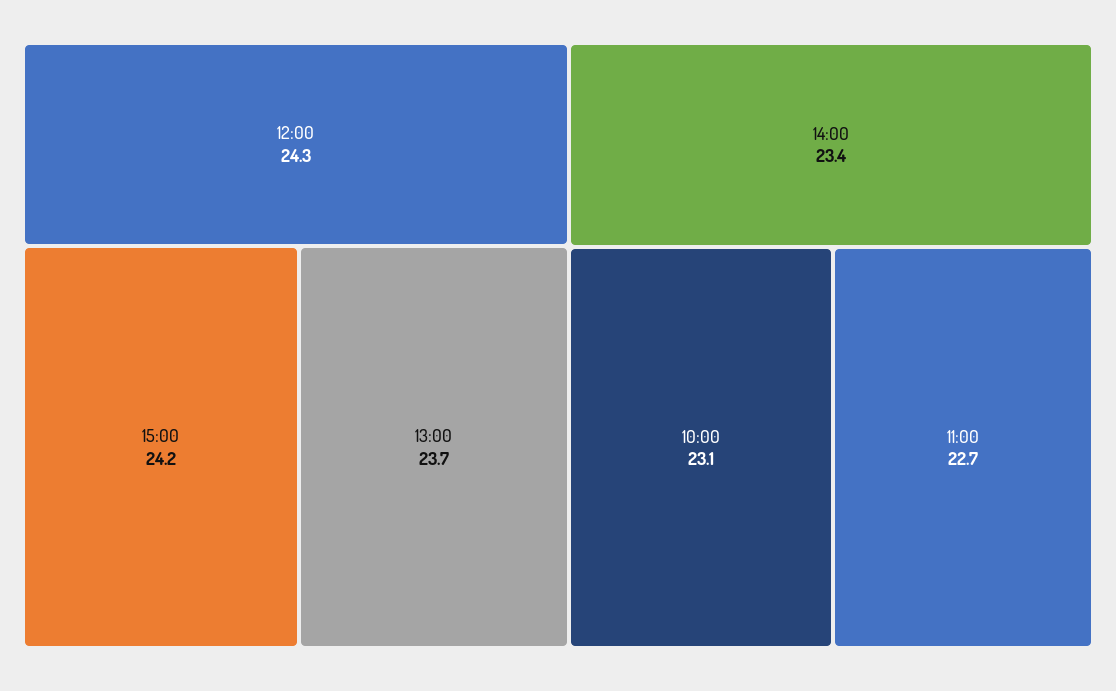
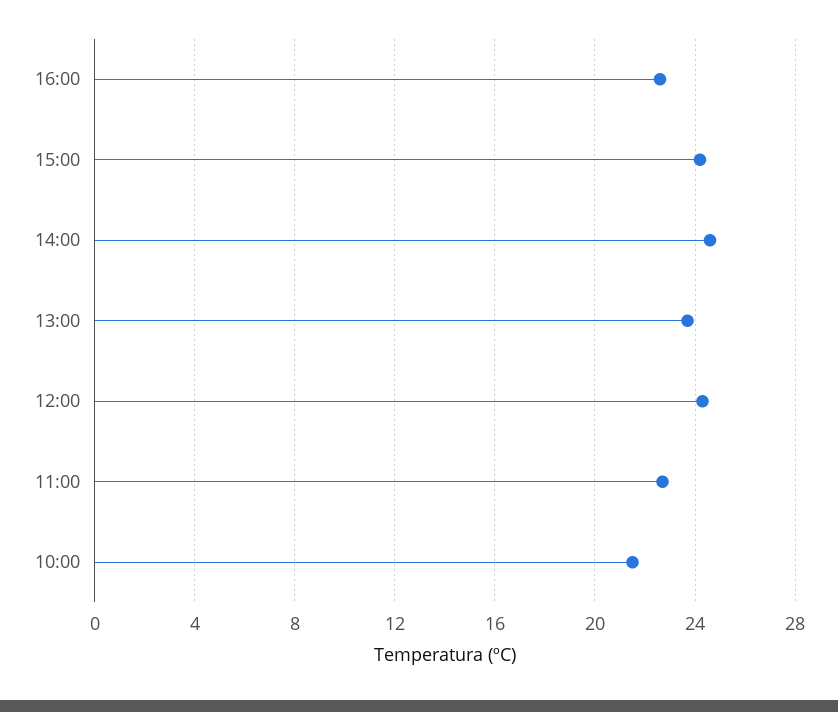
14:00: 23.4 -> 24.5
10:00: 23.1 -> 21.5
16:00: none -> 22.5

